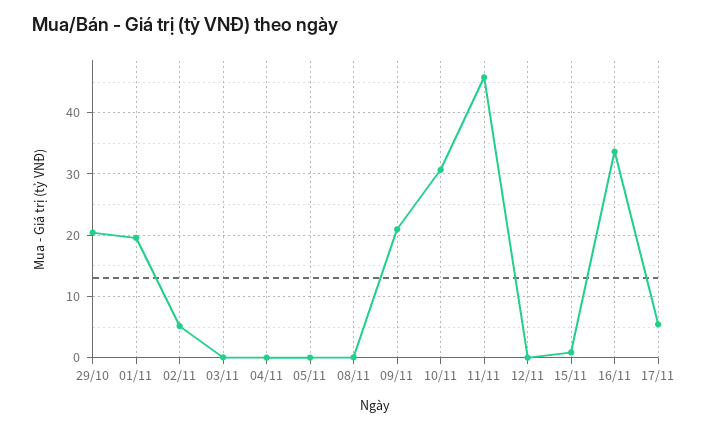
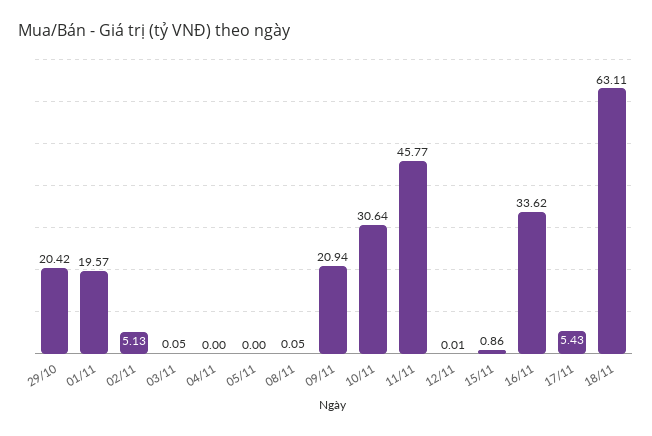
18/11: none -> 63.11

